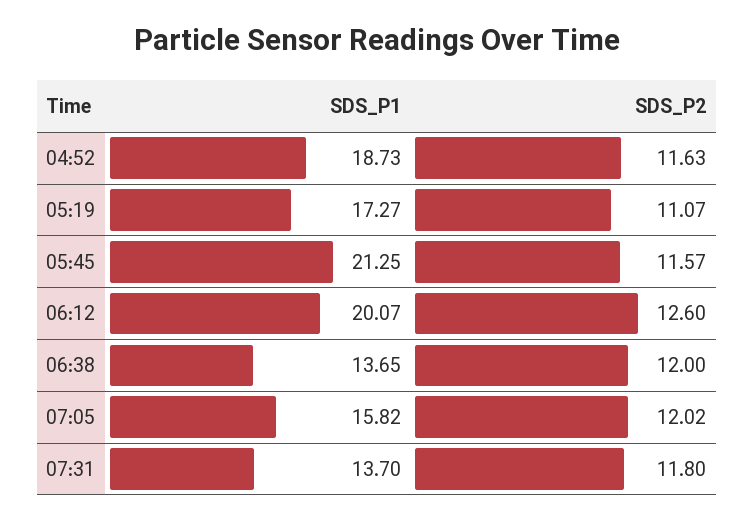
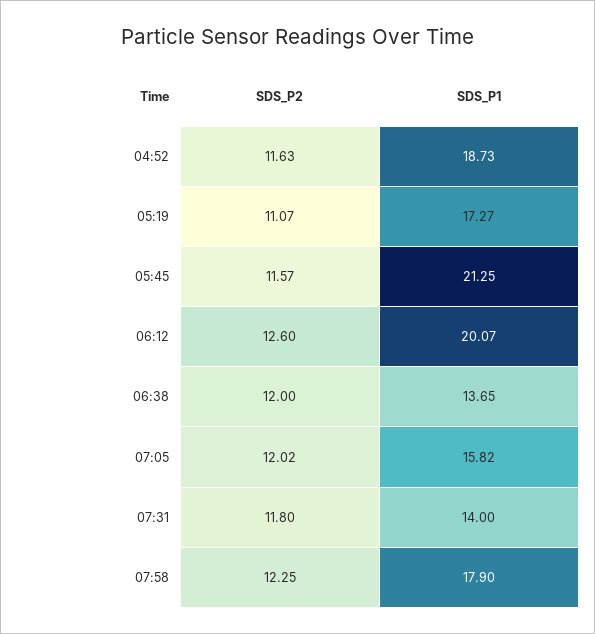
SDS_P1, 07:31: 13.7 -> 14
SDS_P2, 07:58: none -> 12.25
SDS_P1, 07:58: none -> 17.9

